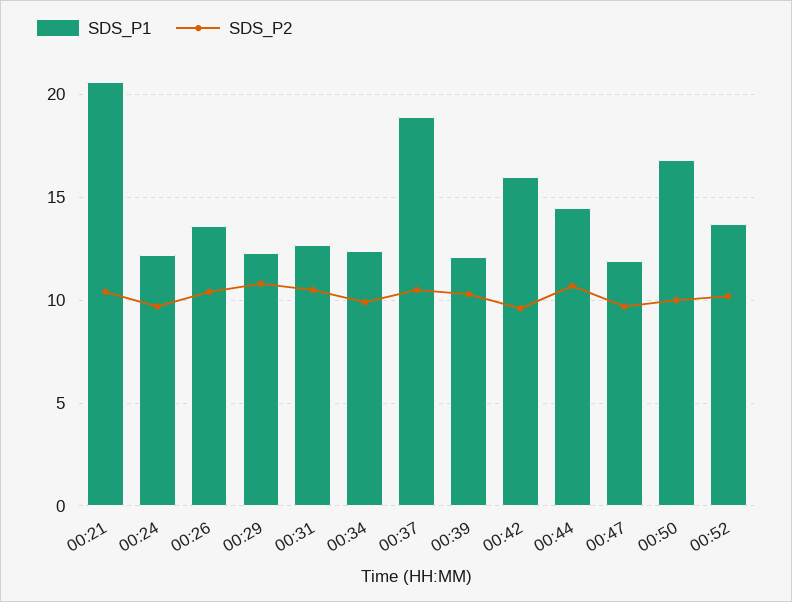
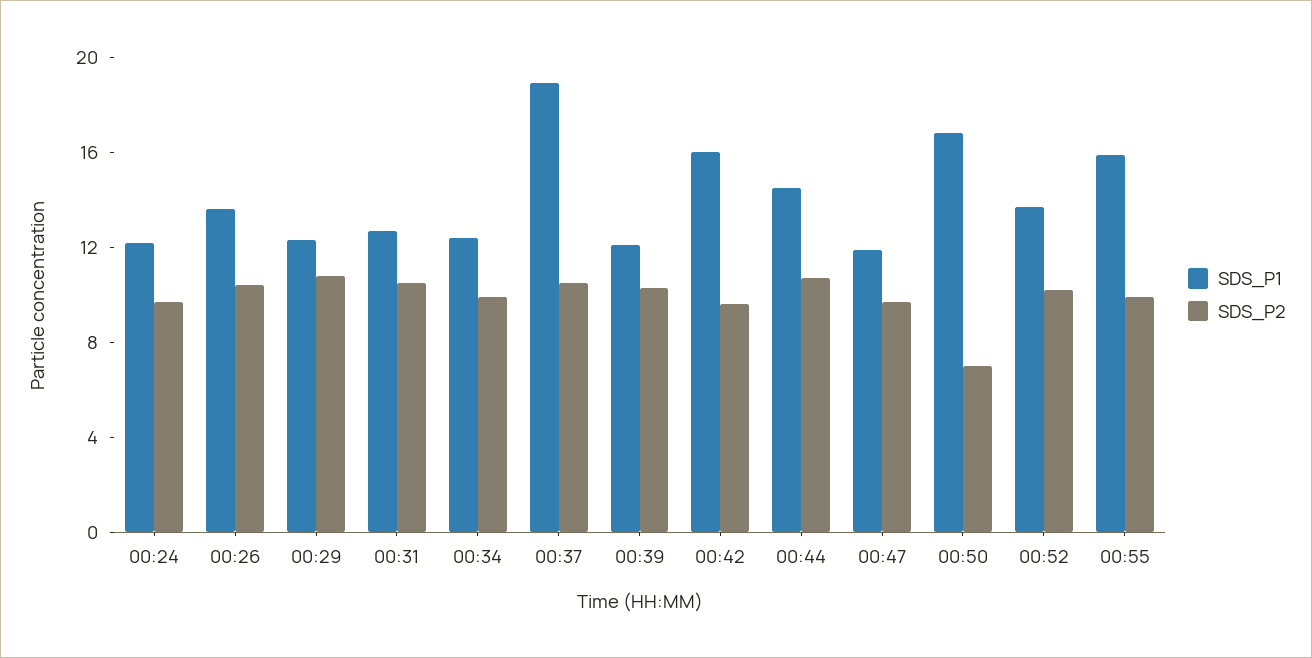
SDS_P1, 00:21: 20.5 -> none
SDS_P2, 00:21: 10.5 -> none
SDS_P2, 00:50: 10 -> 7
SDS_P1, 00:55: none -> 16
SDS_P2, 00:55: none -> 10

